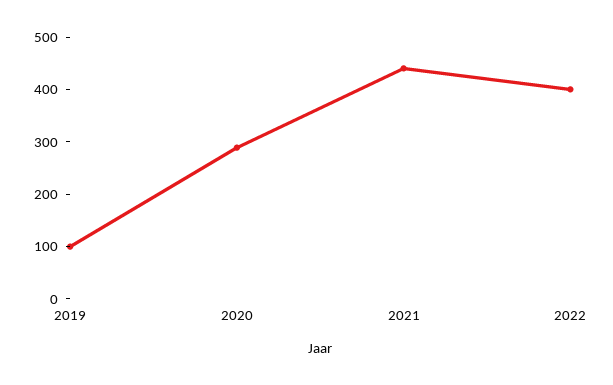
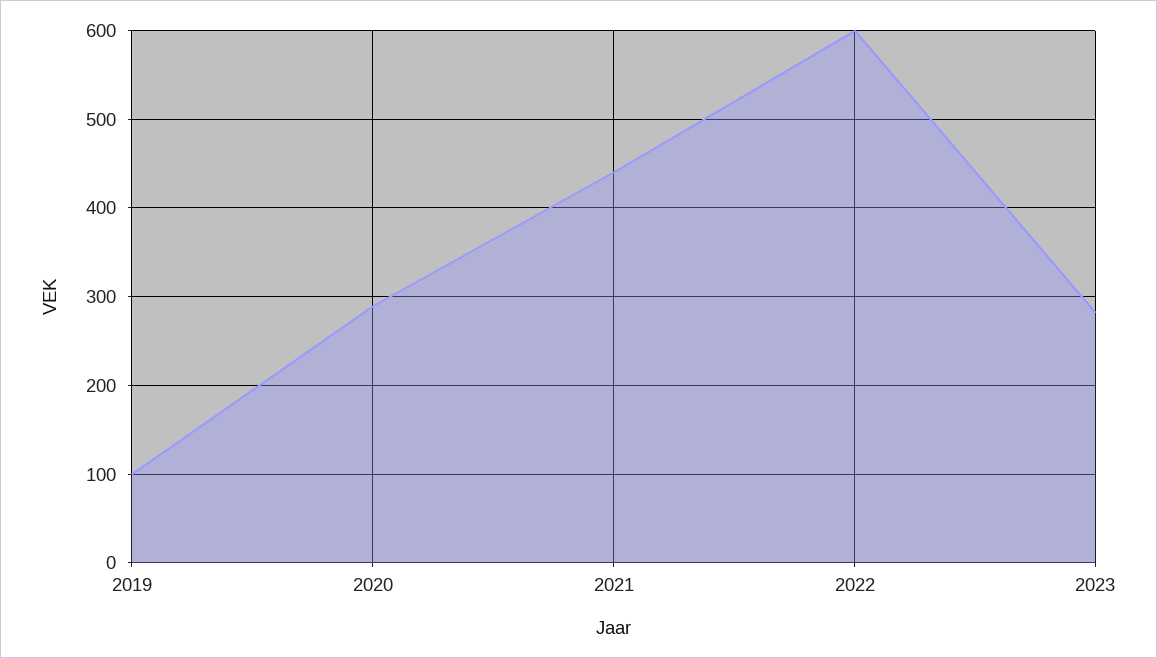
2022: 400 -> 600
2023: none -> 280

